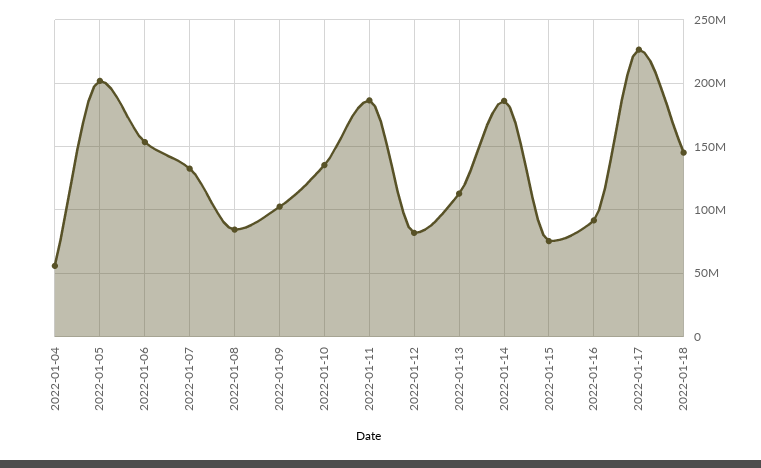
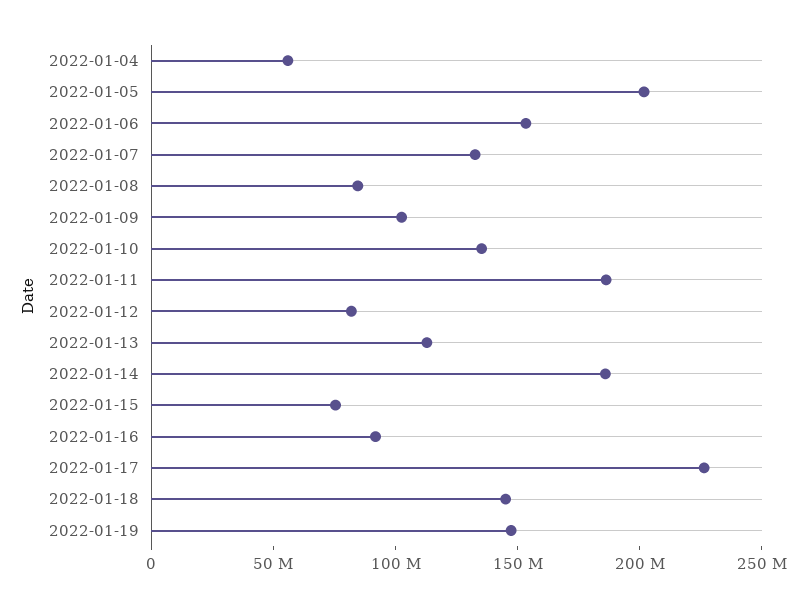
2022-01-19: none -> 150000000

